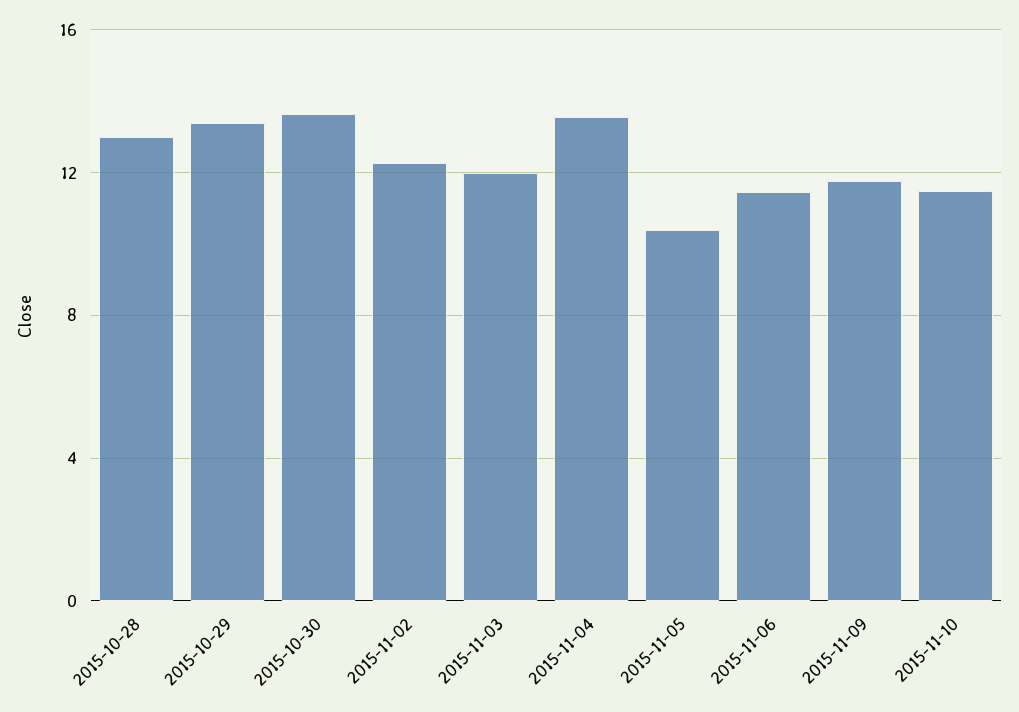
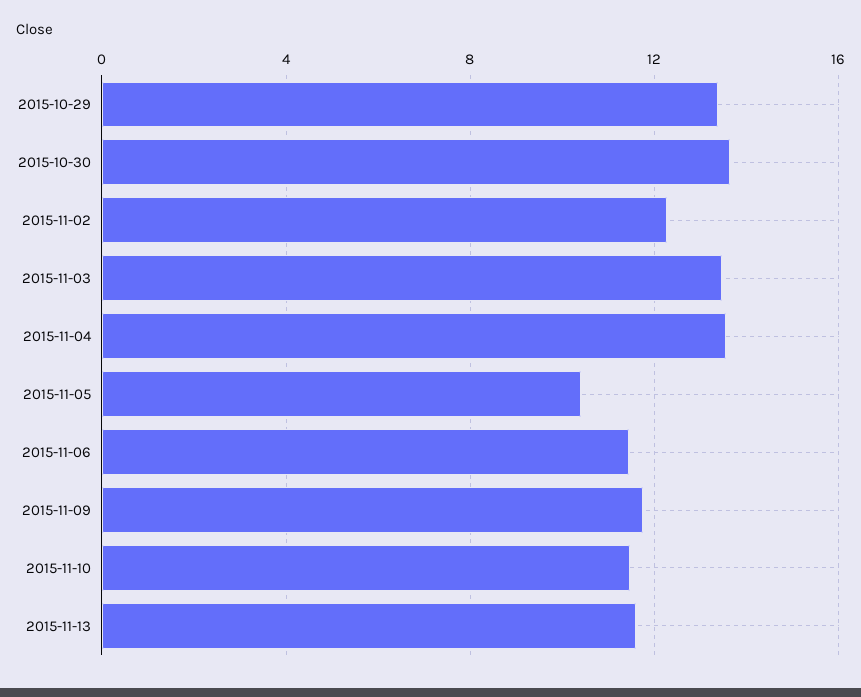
2015-10-28: 13 -> none
2015-11-03: 12 -> 13.5
2015-11-13: none -> 11.5

